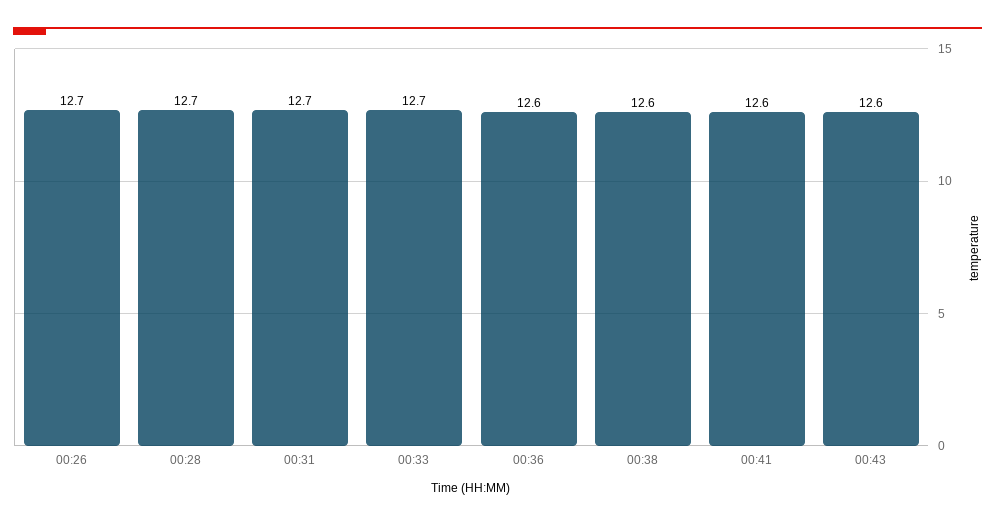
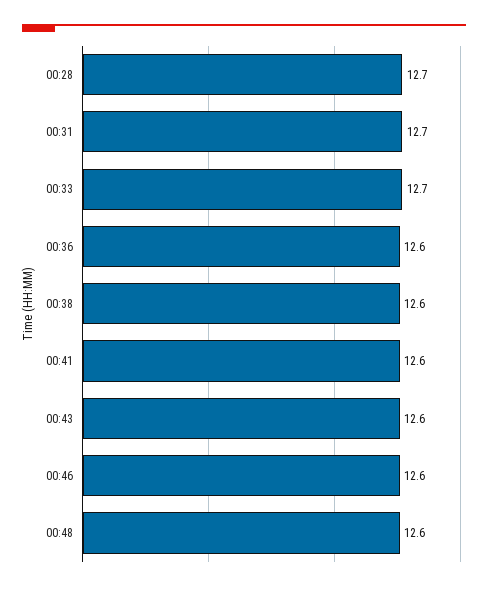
00:26: 12.7 -> none
00:46: none -> 12.6
00:48: none -> 12.6

